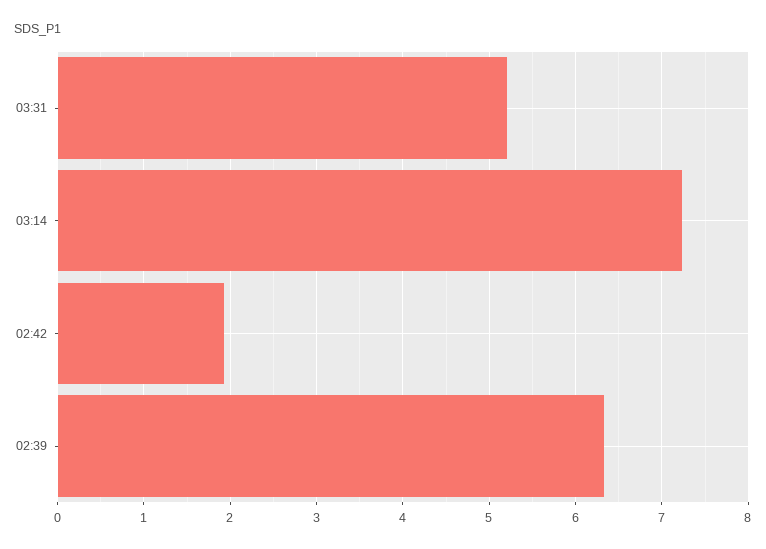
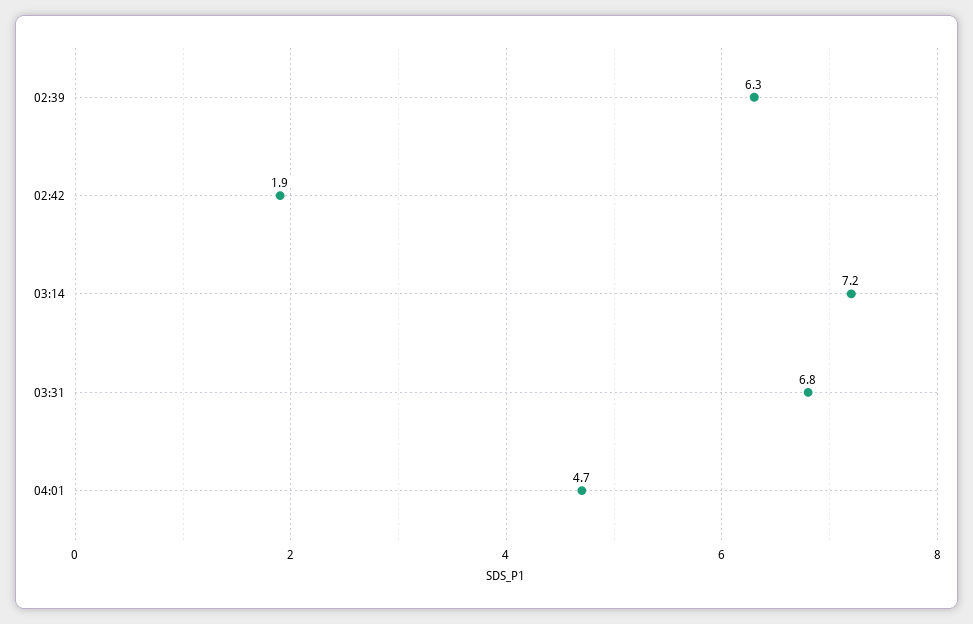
03:31: 5.2 -> 6.8
04:01: none -> 4.7

